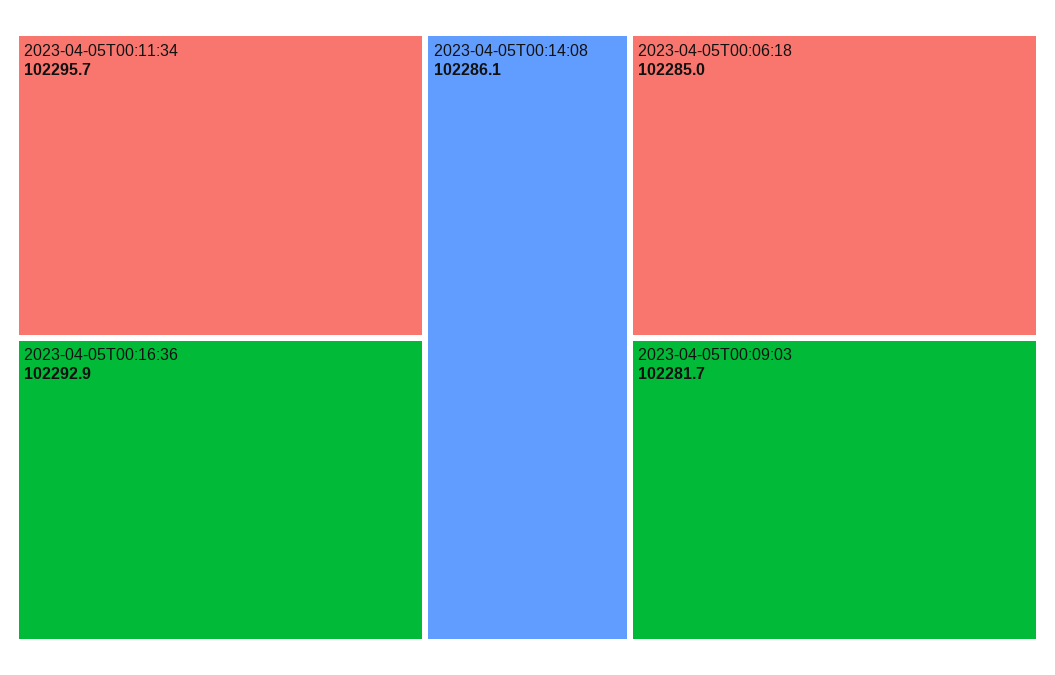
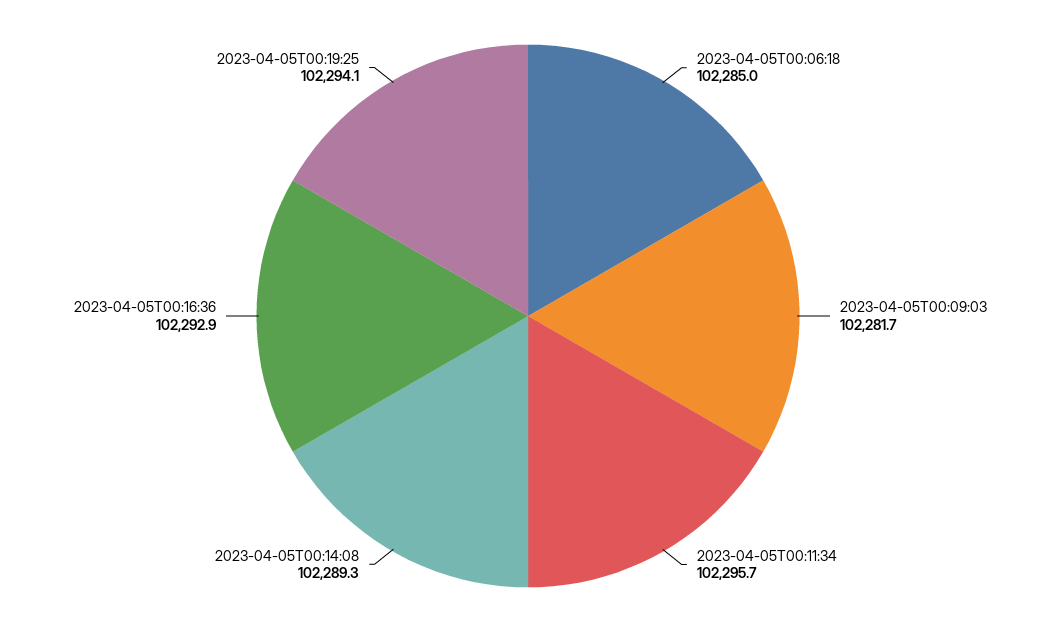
2023-04-05T00:14:08: 102286.1 -> 102289.3
2023-04-05T00:19:25: none -> 102294.1

